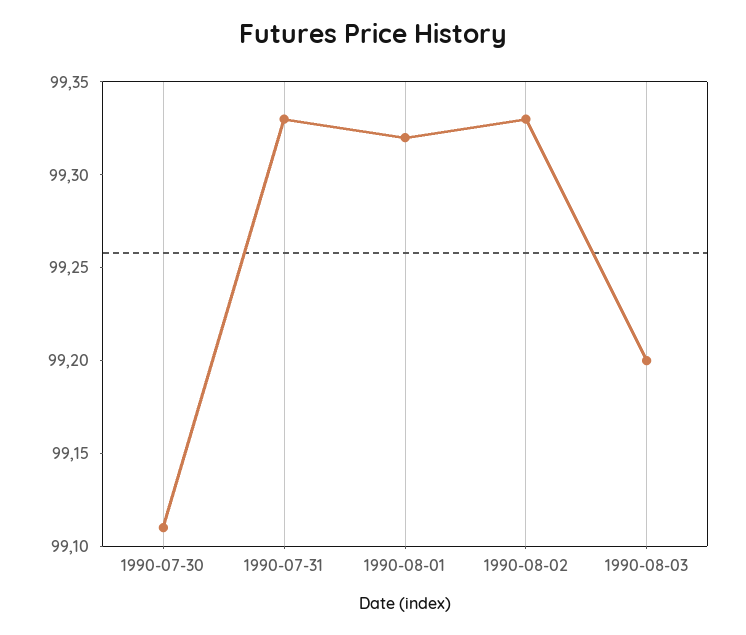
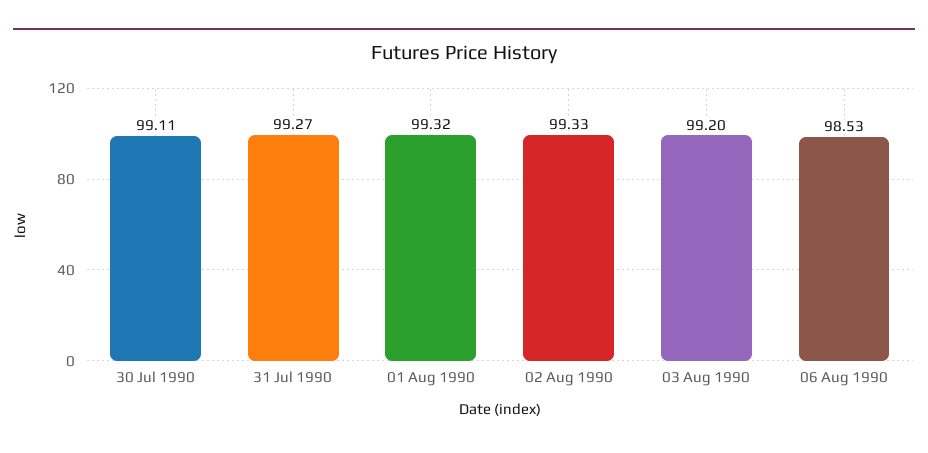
1990-07-31: 99.33 -> 99.27
06 Aug 1990: none -> 98.53

